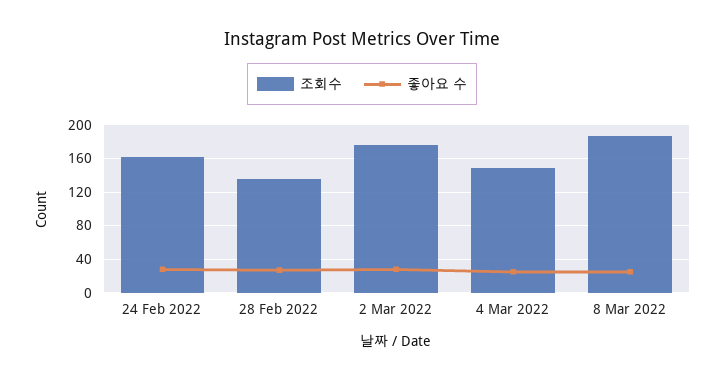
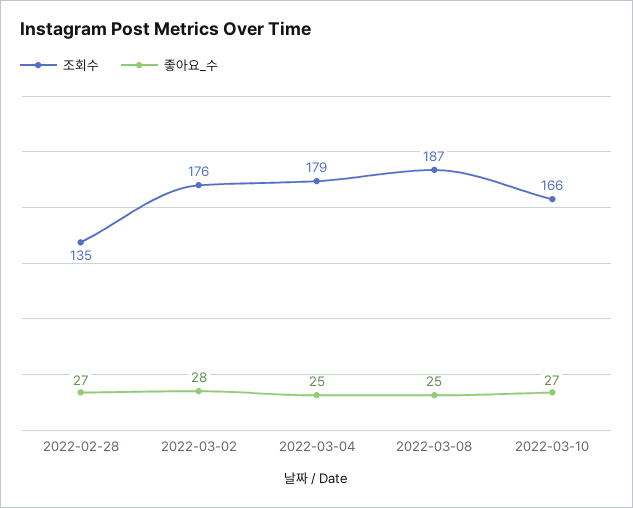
조회수, 24 Feb 2022: 160 -> none
좋아요 수, 24 Feb 2022: 30 -> none
조회수, 4 Mar 2022: 150 -> 179
조회수, 2022-03-10: none -> 166
좋아요 수, 2022-03-10: none -> 27

